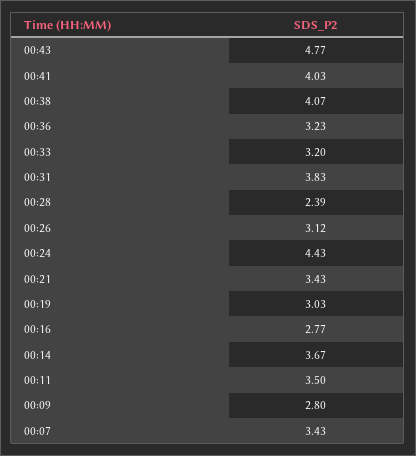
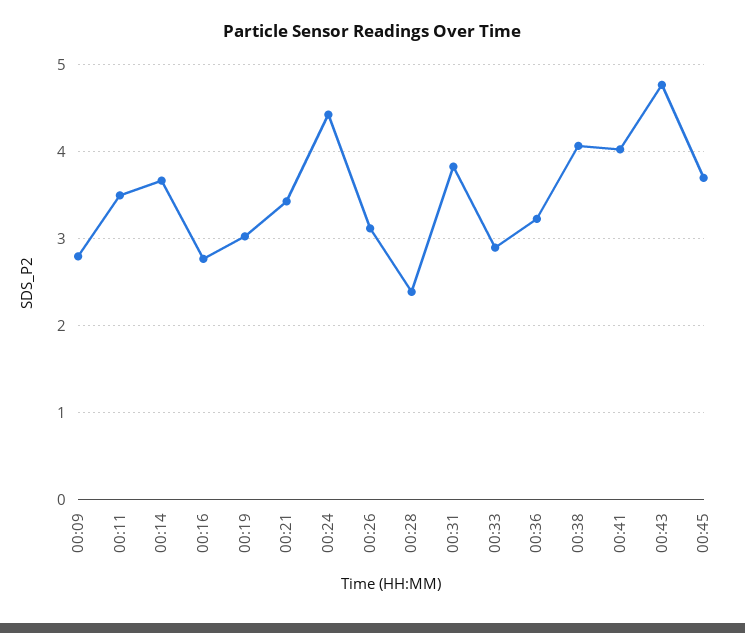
00:33: 3.2 -> 2.9
00:07: 3.43 -> none
00:45: none -> 3.7

